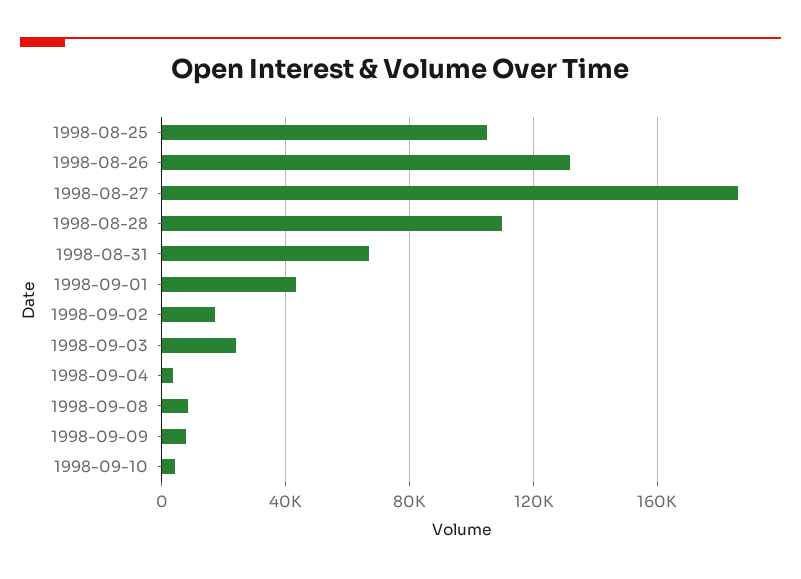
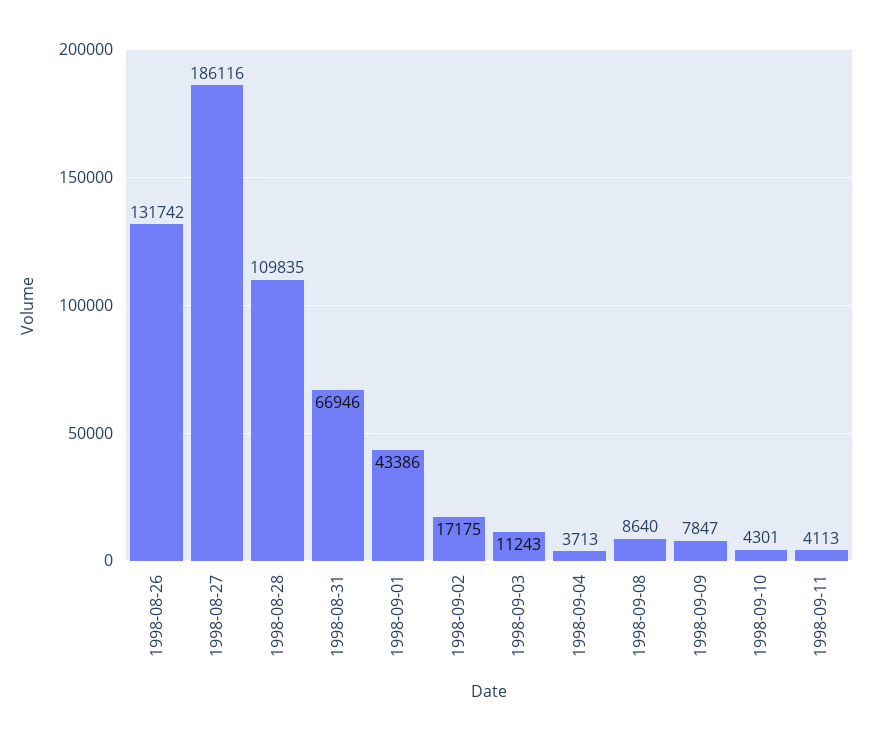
1998-08-25: 105000 -> none
1998-09-03: 25000 -> 11243
1998-09-11: none -> 4113

